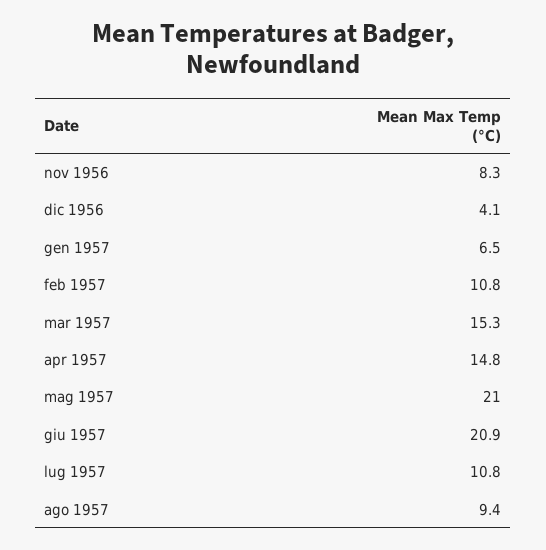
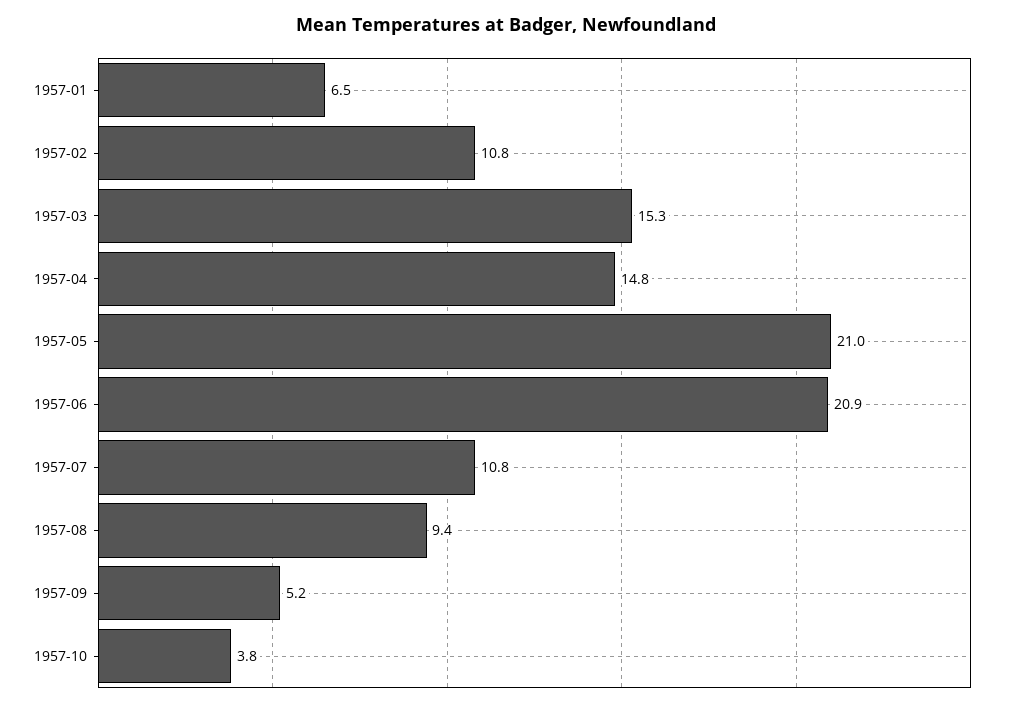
nov 1956: 8.3 -> none
dic 1956: 4.1 -> none
1957-09: none -> 5.2
1957-10: none -> 3.8

